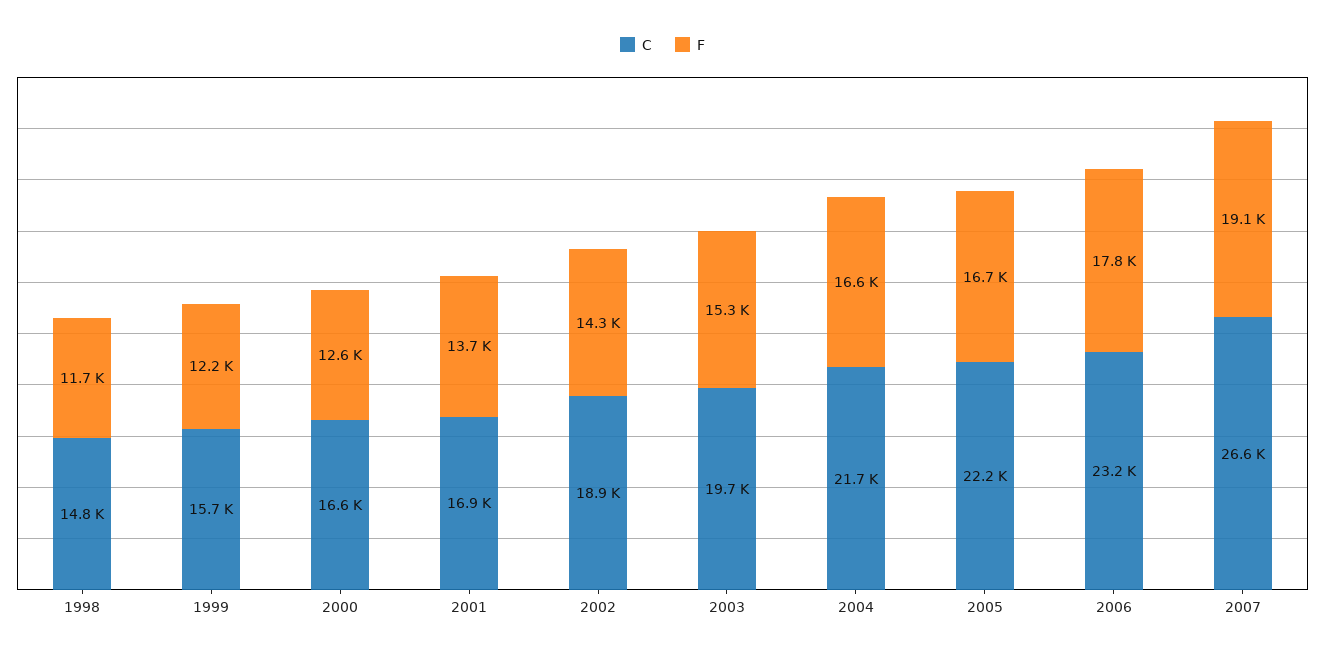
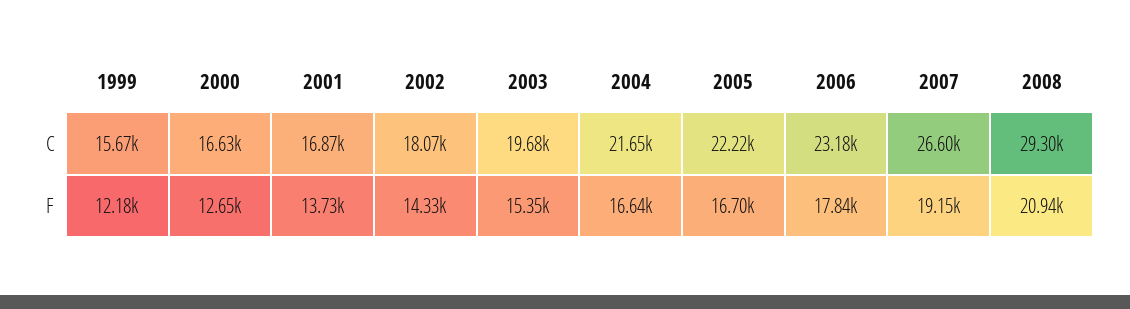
C, 1998: 14800 -> none
F, 1998: 11700 -> none
C, 2002: 18900 -> 18070
C, 2008: none -> 29300
F, 2008: none -> 20940

